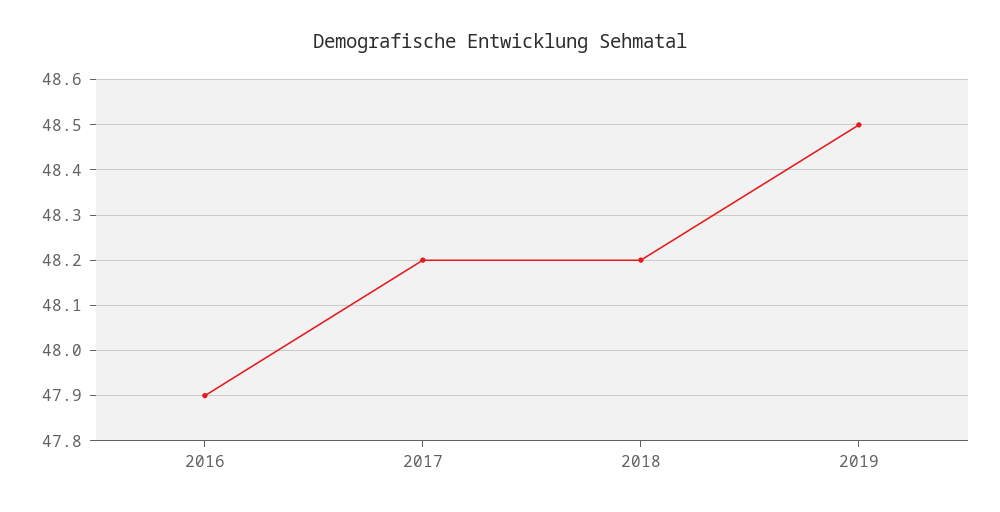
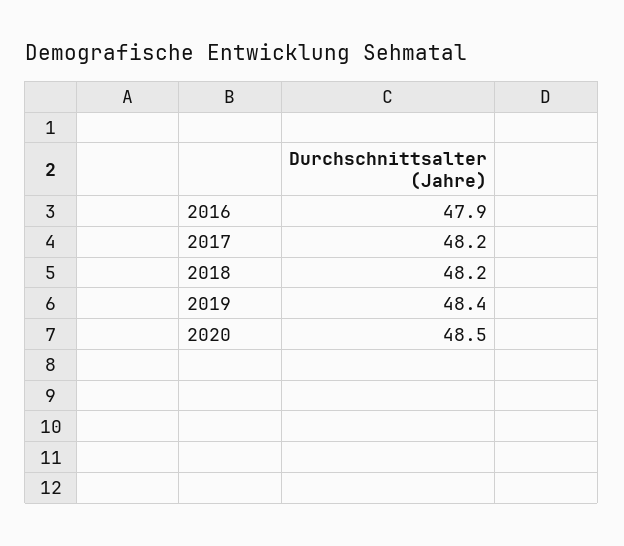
2019: 48.5 -> 48.4
2020: none -> 48.5

